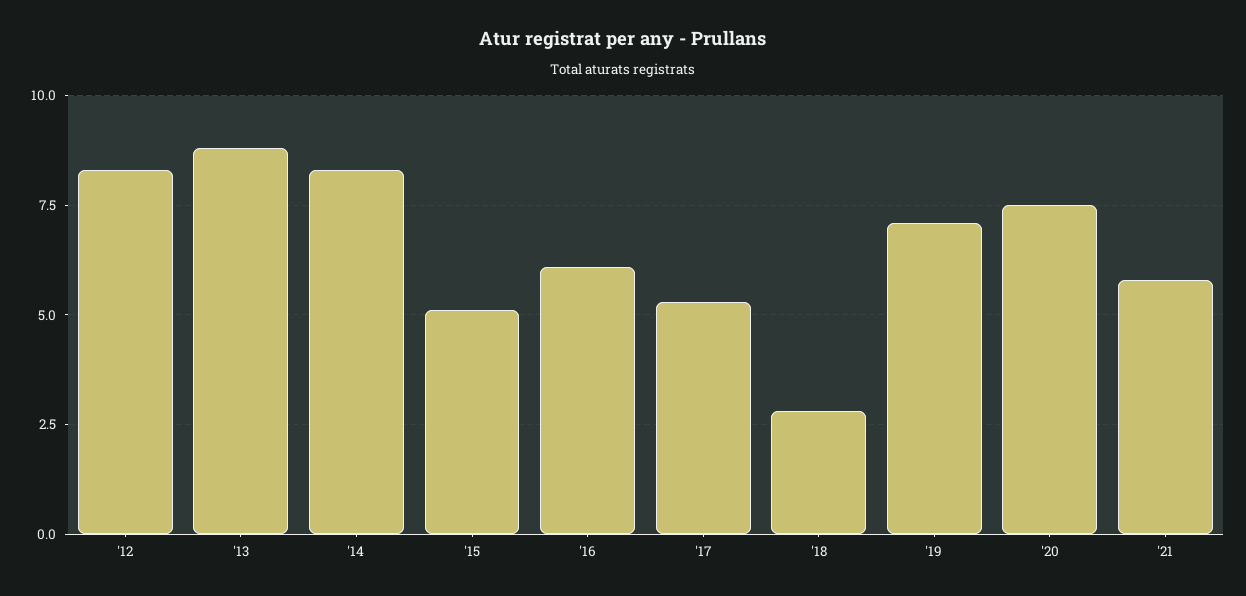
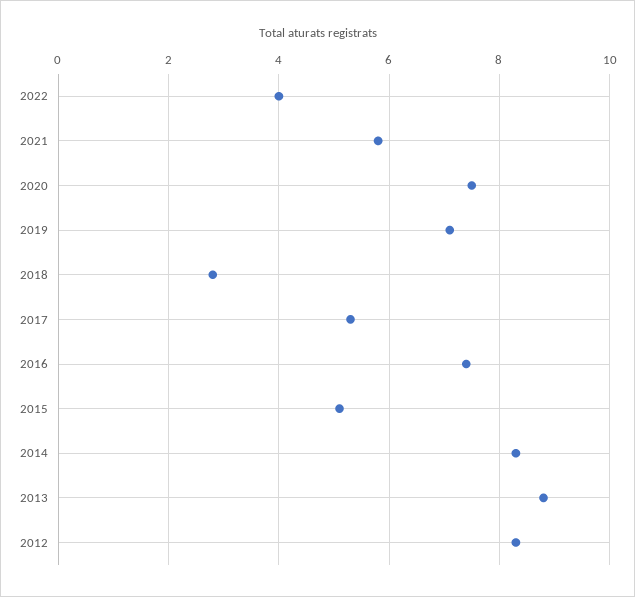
'16: 6 -> 7.5
2022: none -> 4

